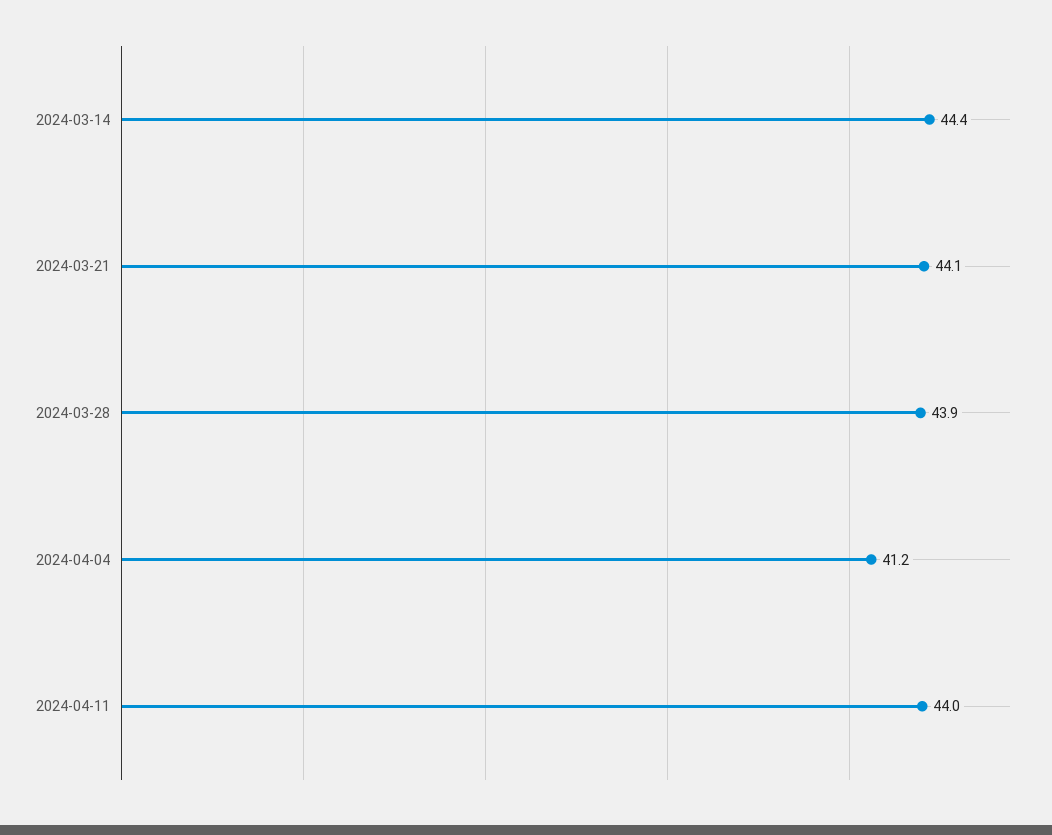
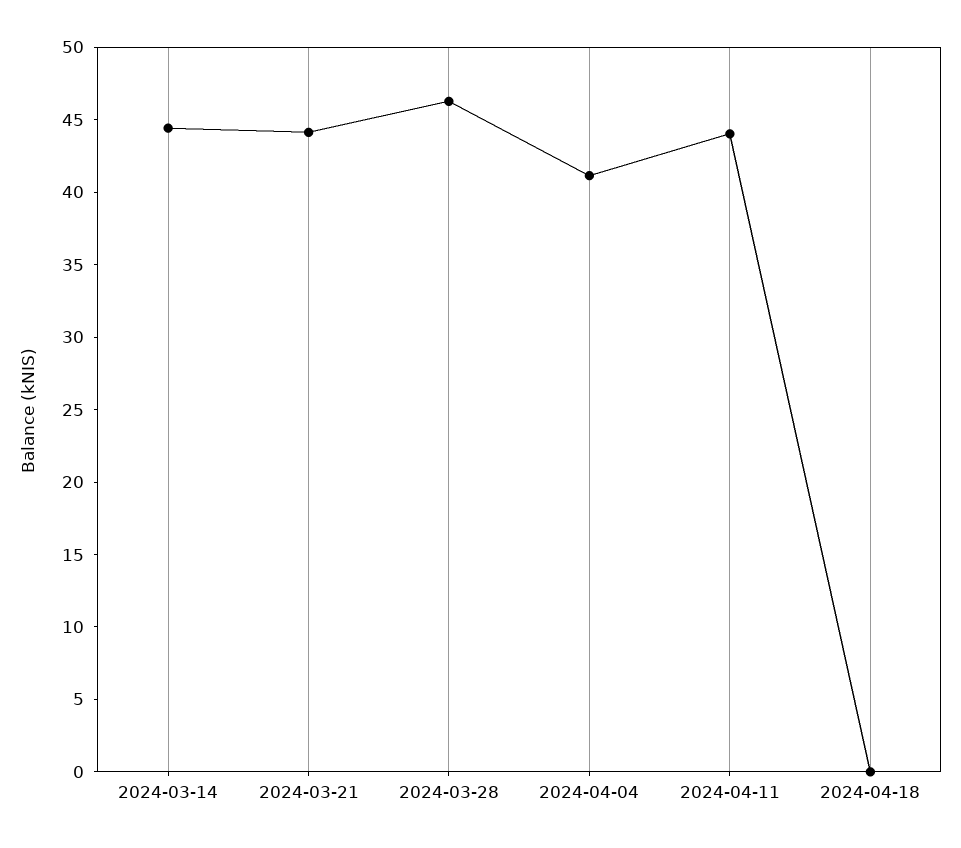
2024-03-28: 43.9 -> 46
2024-04-18: none -> 0

